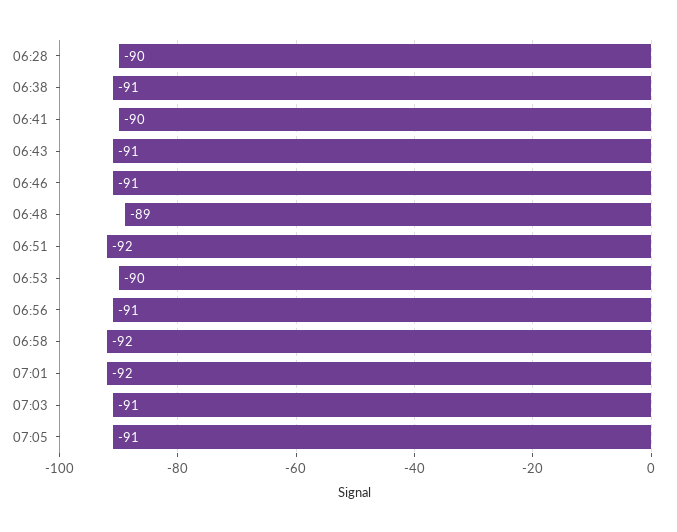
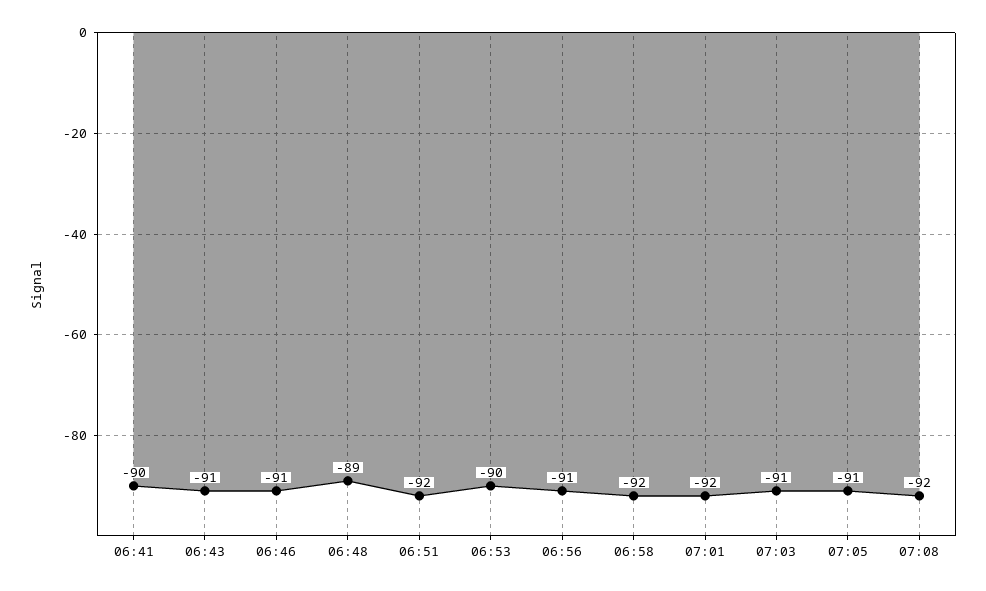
06:28: -90 -> none
06:38: -91 -> none
07:08: none -> -92

